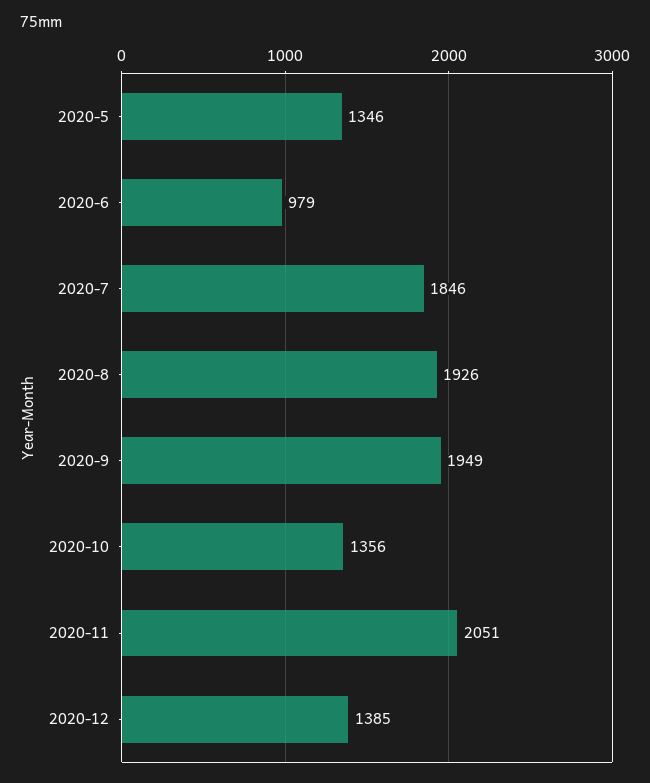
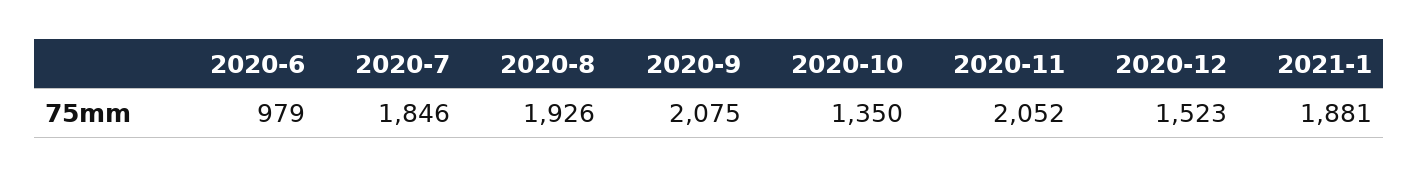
2020-5: 1346 -> none
2020-9: 1949 -> 2075
2020-10: 1356 -> 1350
2020-11: 2051 -> 2052
2020-12: 1385 -> 1523
2021-1: none -> 1881

